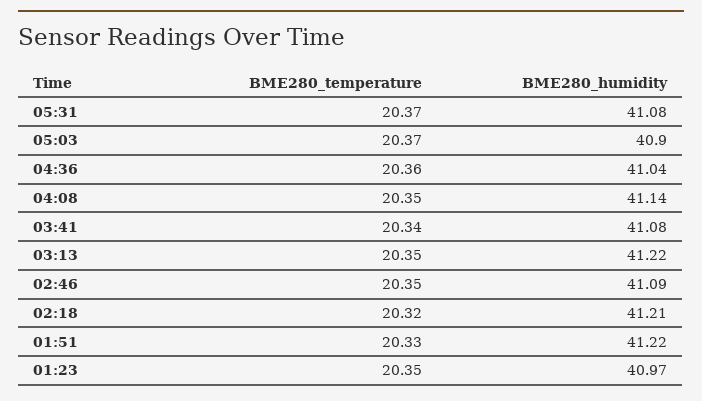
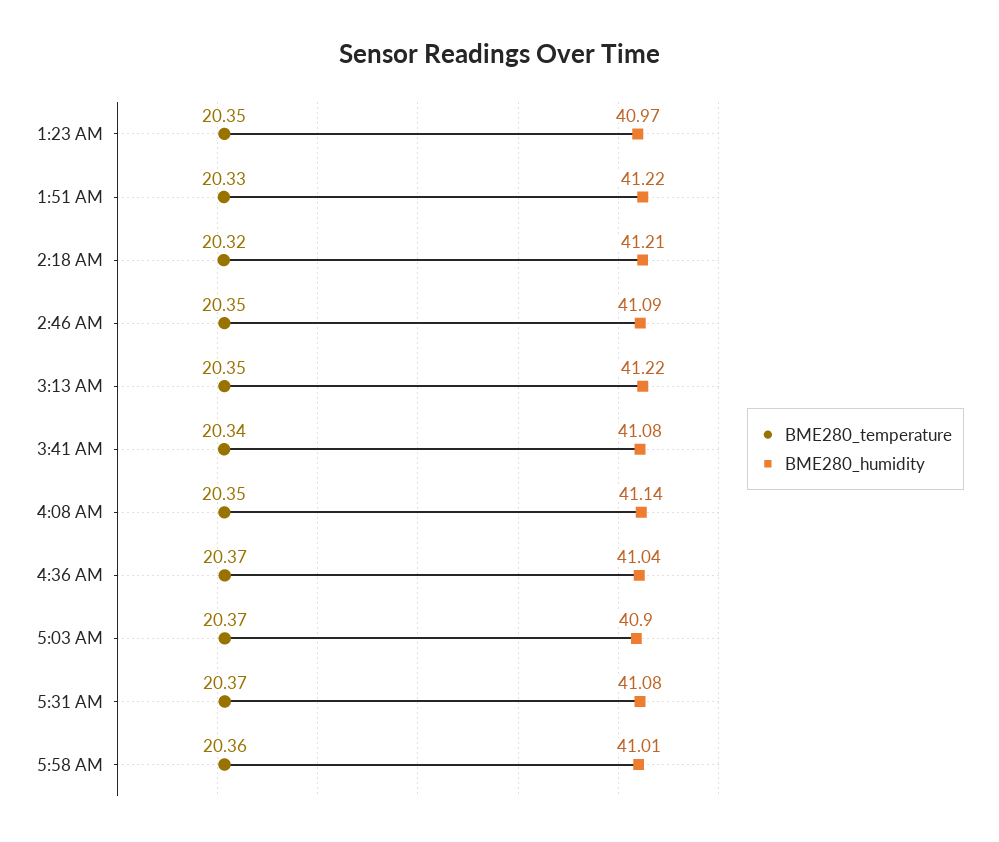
BME280_temperature, 04:36: 20.36 -> 20.37
BME280_temperature, 5:58 AM: none -> 20.36
BME280_humidity, 5:58 AM: none -> 41.01

